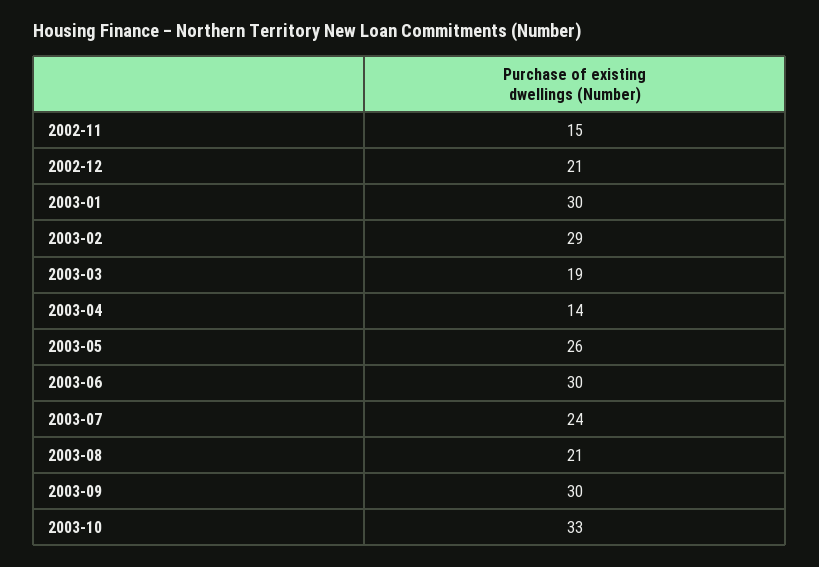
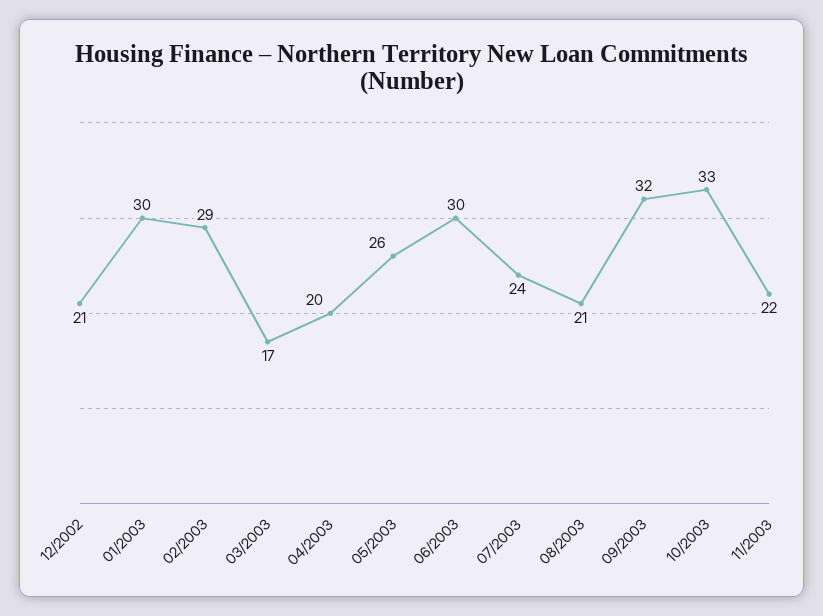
2002-11: 15 -> none
2003-03: 19 -> 17
2003-04: 14 -> 20
2003-09: 30 -> 32
11/2003: none -> 22

